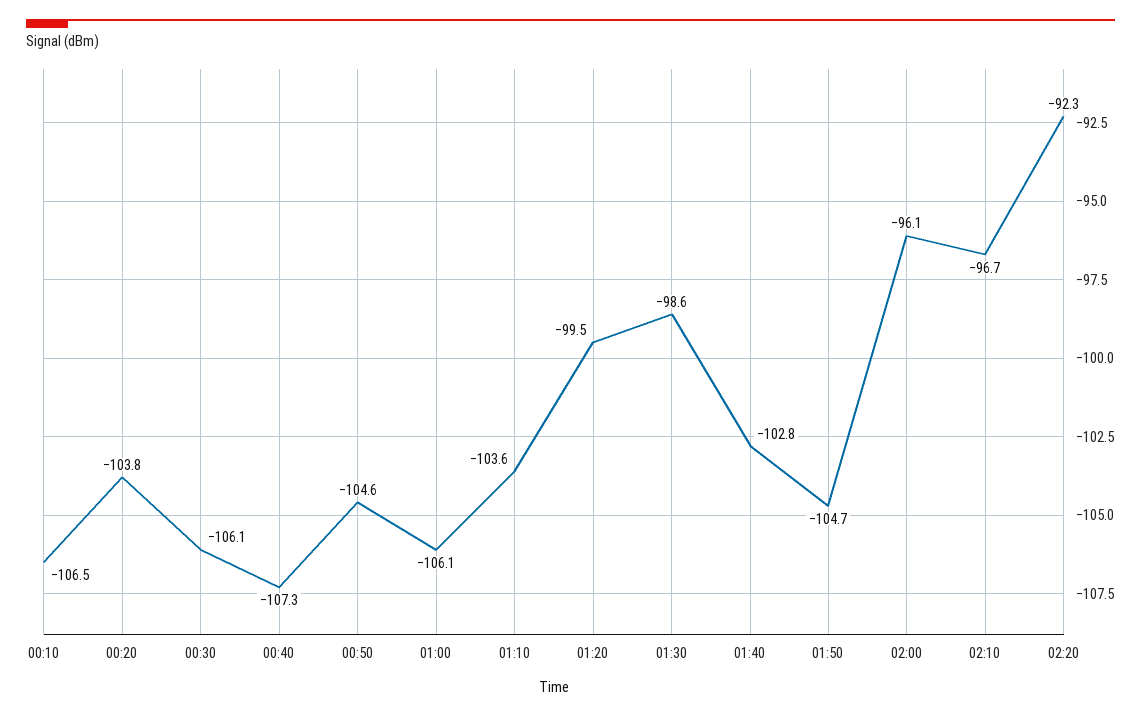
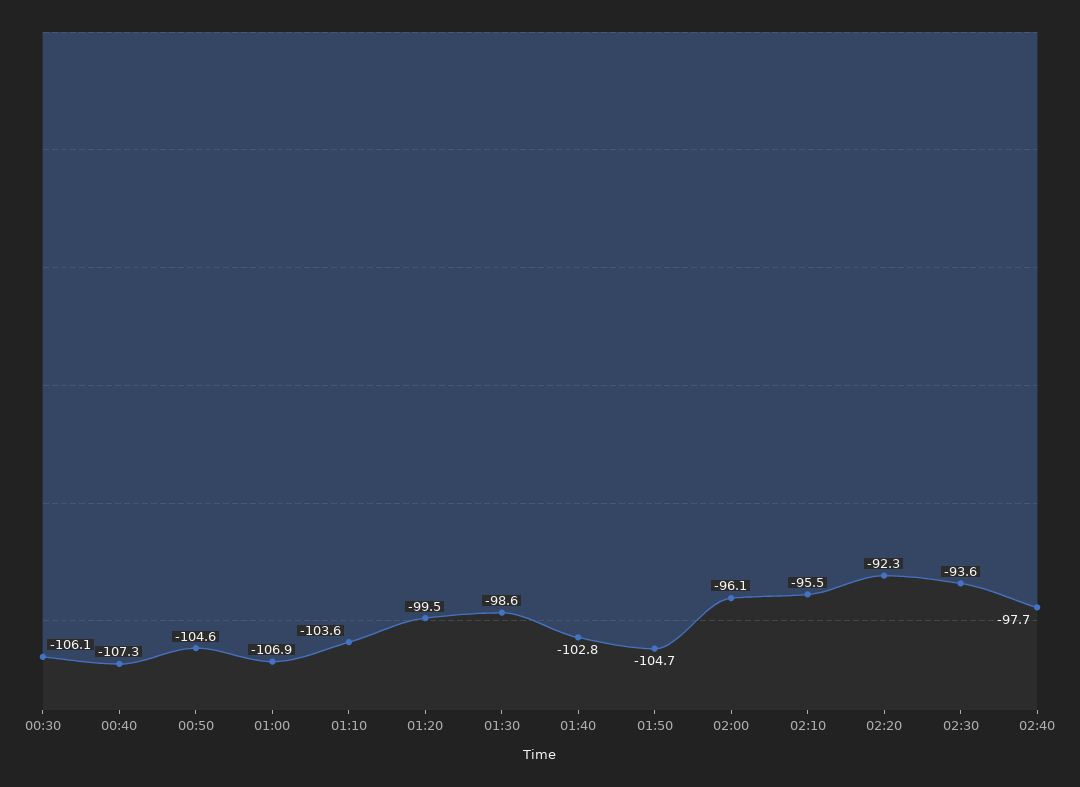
00:10: -106.5 -> none
00:20: -103.8 -> none
01:00: -106.1 -> -106.9
02:10: -96.7 -> -95.5
02:30: none -> -93.6
02:40: none -> -97.7

